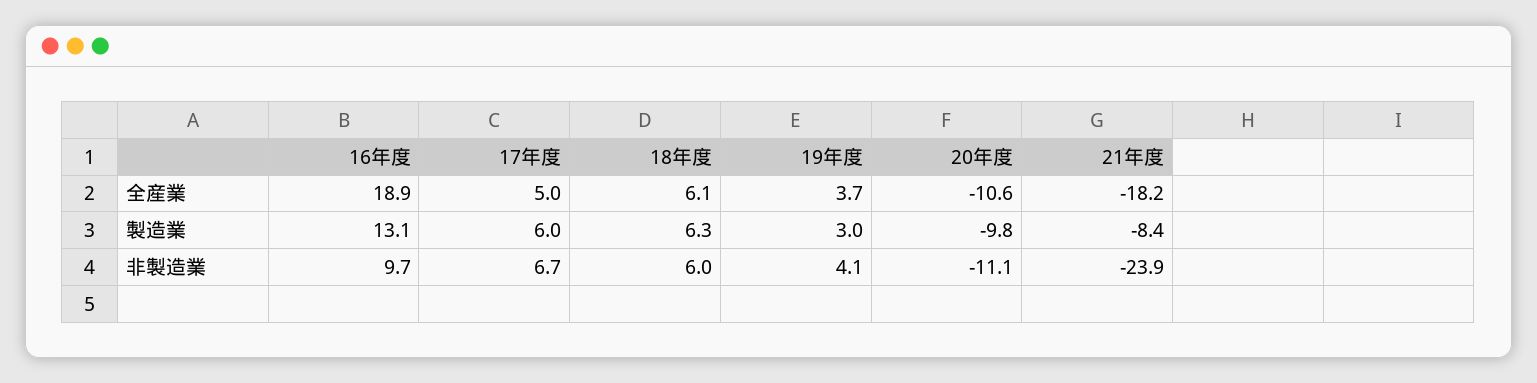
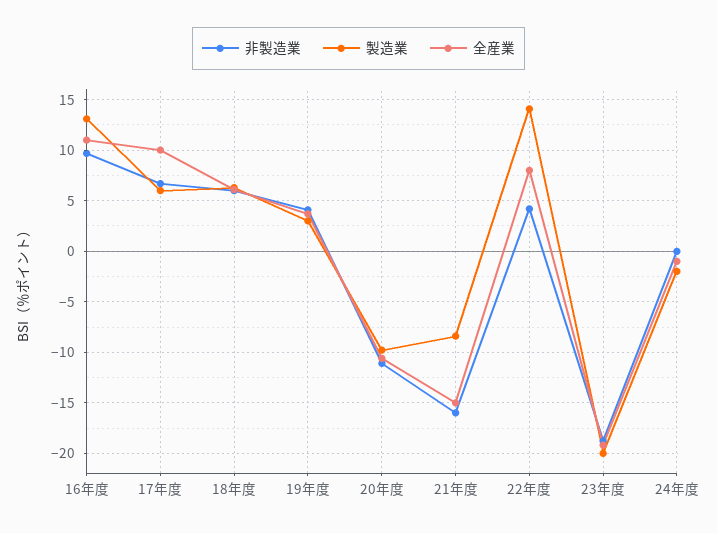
全産業, 16年度: 18.9 -> 11
全産業, 17年度: 5 -> 10
全産業, 21年度: -18.2 -> -15
非製造業, 21年度: -23.9 -> -16
非製造業, 22年度: none -> 4
製造業, 22年度: none -> 14
全産業, 22年度: none -> 8
非製造業, 23年度: none -> -19
製造業, 23年度: none -> -20
全産業, 23年度: none -> -19
非製造業, 24年度: none -> 0
製造業, 24年度: none -> -2
全産業, 24年度: none -> -1

